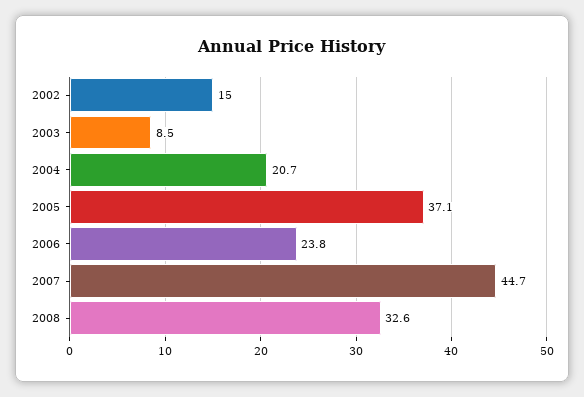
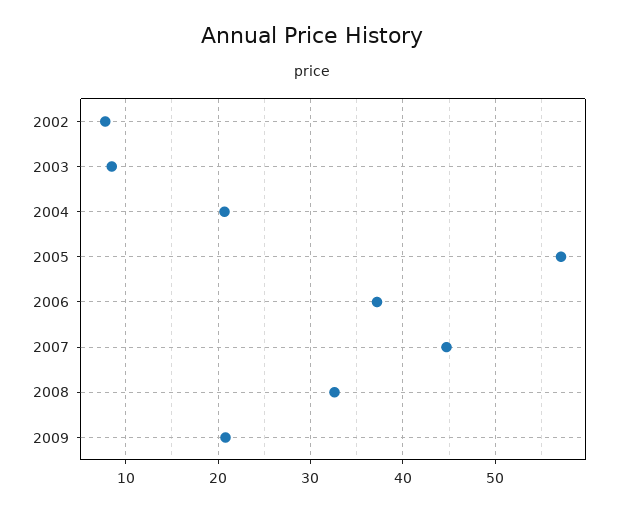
2002: 15 -> 8
2005: 37.1 -> 57
2006: 23.8 -> 37
2009: none -> 21

